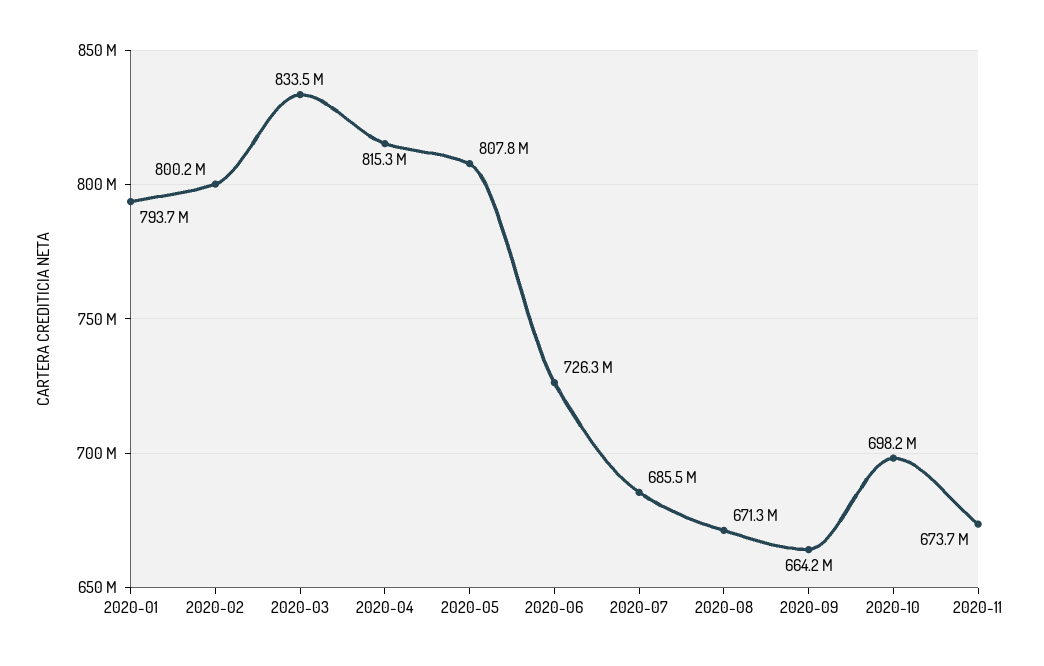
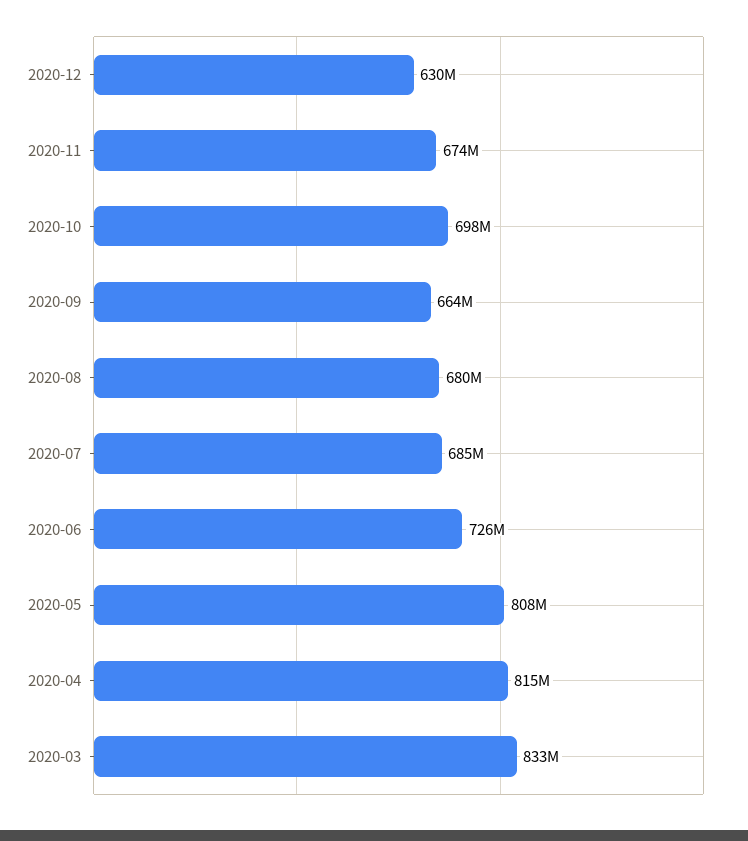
2020-01: 793700000 -> none
2020-02: 800200000 -> none
2020-08: 671300000 -> 680000000
2020-12: none -> 630000000

